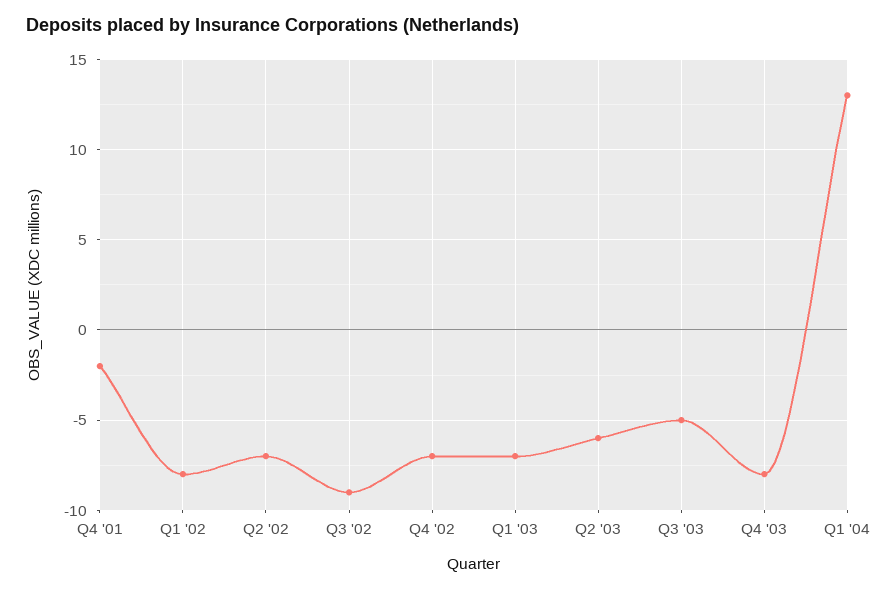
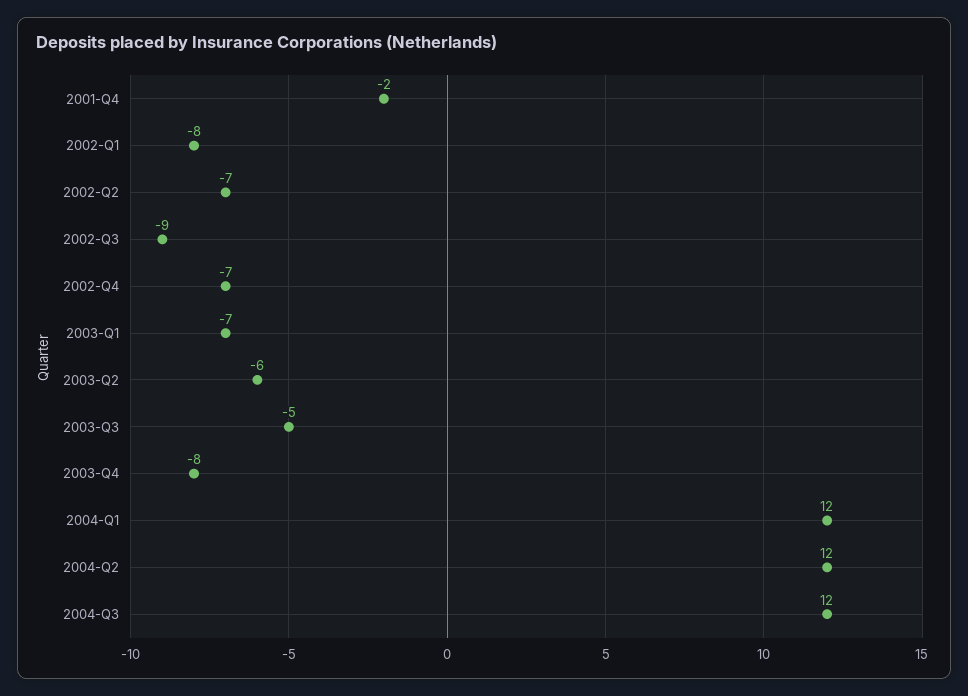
Q1 '04: 13 -> 12
2004-Q2: none -> 12
2004-Q3: none -> 12

